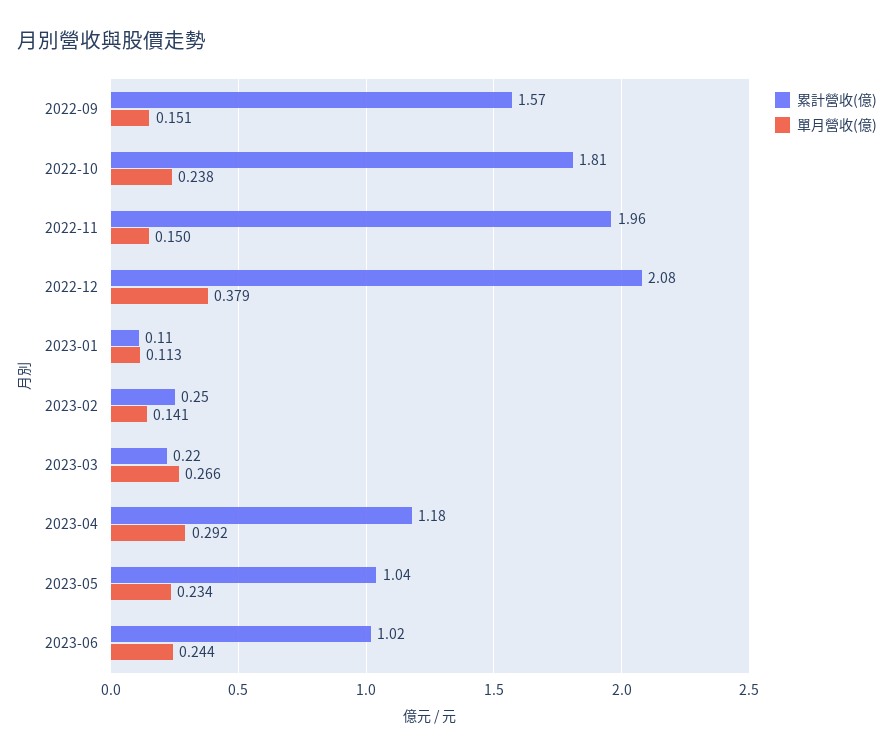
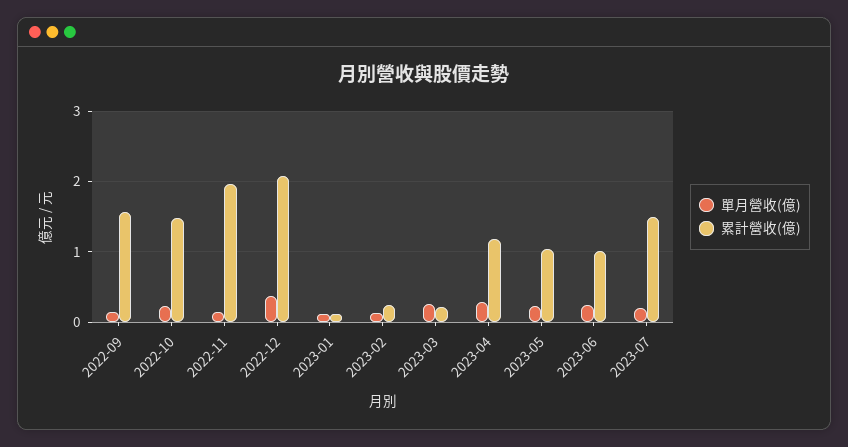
累計營收(億), 2022-10: 1.81 -> 1.5
單月營收(億), 2023-07: none -> 0.2
累計營收(億), 2023-07: none -> 1.5

